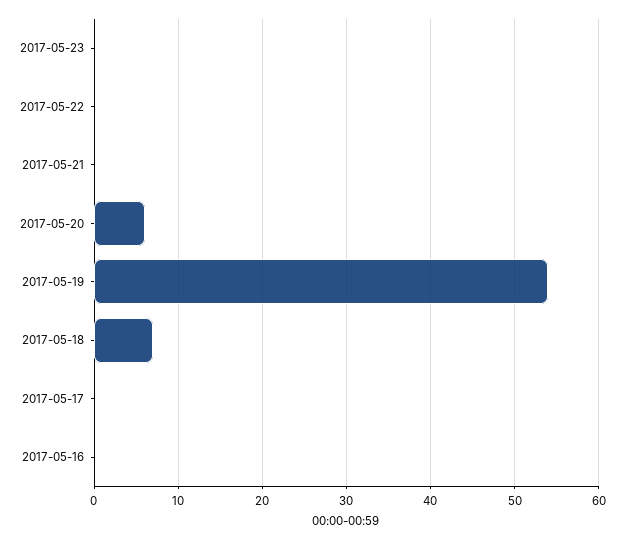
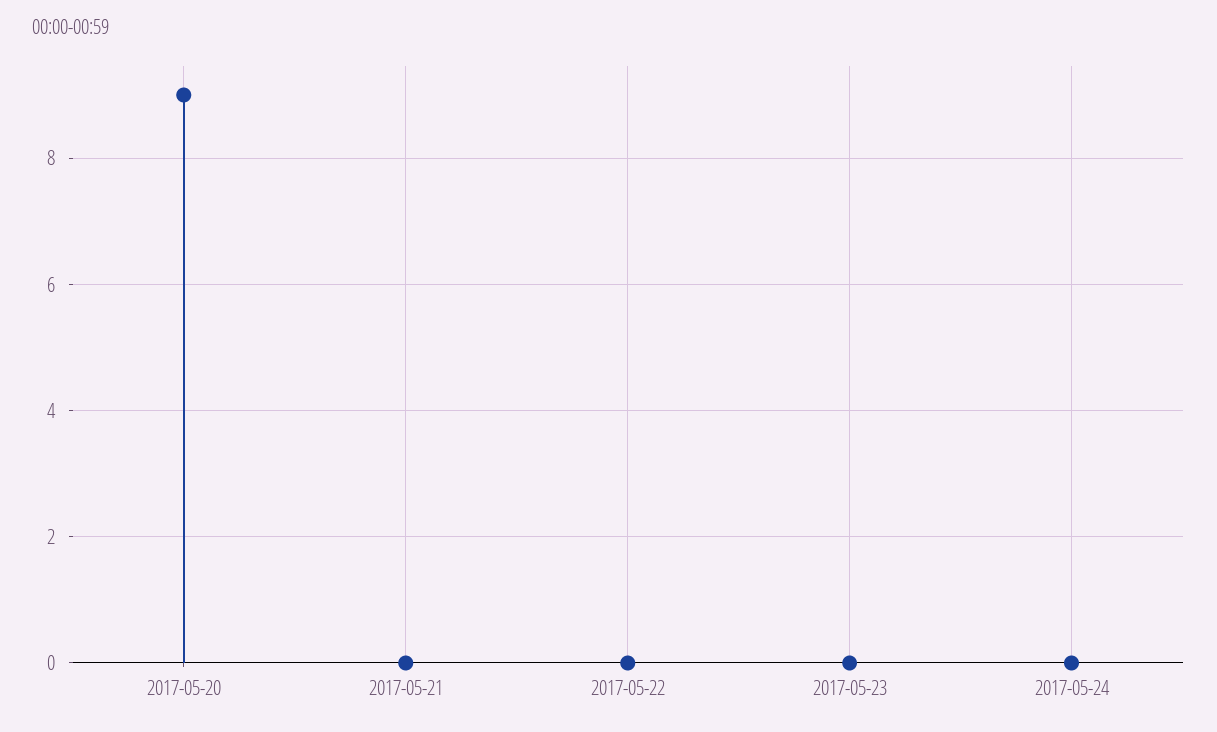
2017-05-20: 6 -> 9
2017-05-19: 54 -> none
2017-05-18: 7 -> none
2017-05-17: 0 -> none
2017-05-16: 0 -> none
2017-05-24: none -> 0

